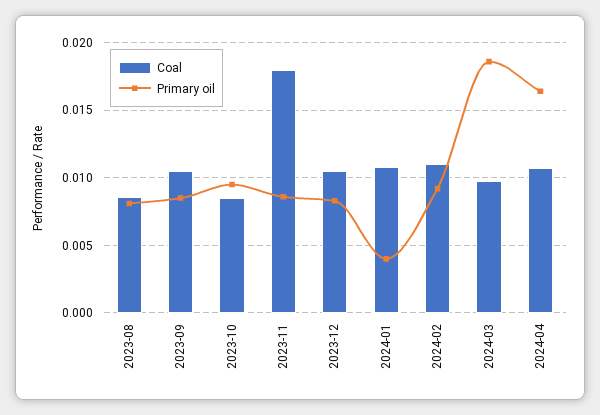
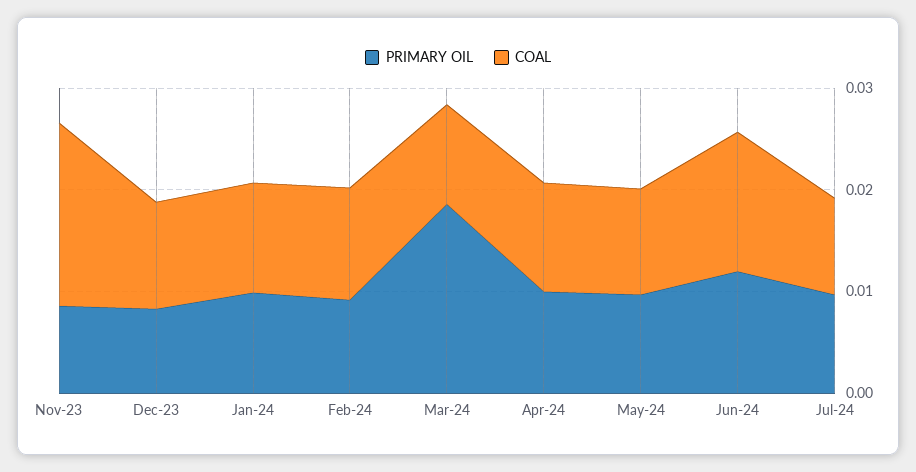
Coal, 2023-08: 0.0085 -> none
Primary oil, 2023-08: 0.008 -> none
Coal, 2023-09: 0.0105 -> none
Primary oil, 2023-09: 0.0085 -> none
Coal, 2023-10: 0.0085 -> none
Primary oil, 2023-10: 0.0095 -> none
Primary oil, 2024-01: 0.004 -> 0.01
Primary oil, 2024-04: 0.0165 -> 0.01
Primary oil, May-24: none -> 0.01
Coal, May-24: none -> 0.01
Primary oil, Jun-24: none -> 0.012
Coal, Jun-24: none -> 0.014
Primary oil, Jul-24: none -> 0.01
Coal, Jul-24: none -> 0.01

